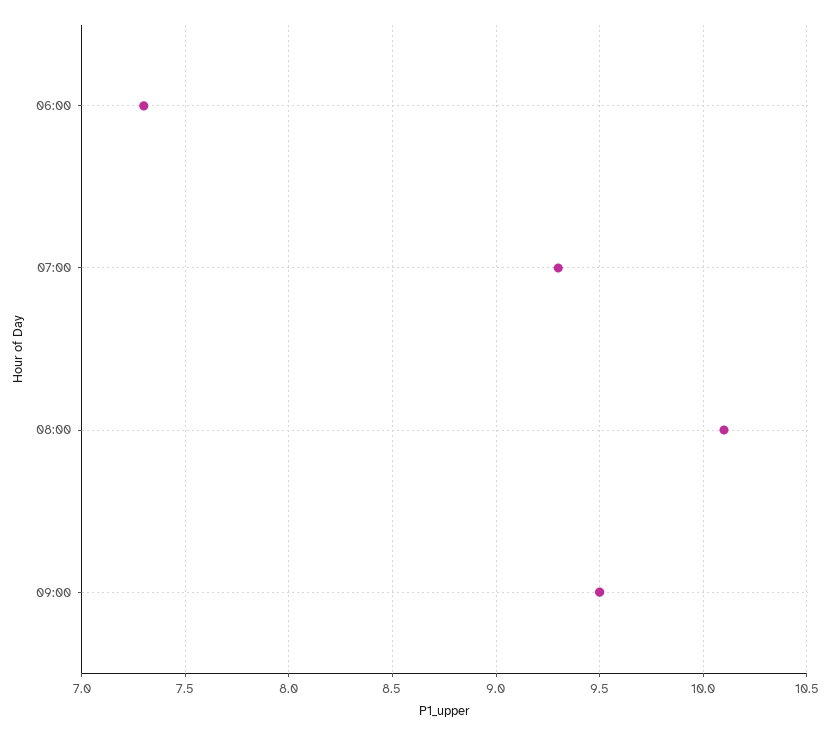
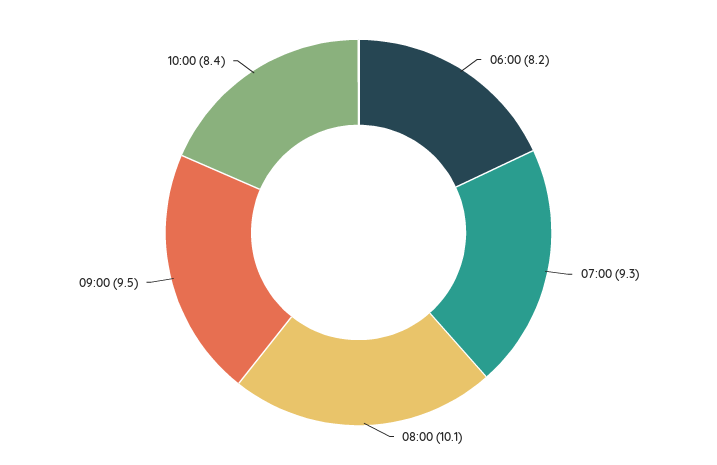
06:00: 7.3 -> 8.2
10:00: none -> 8.4

